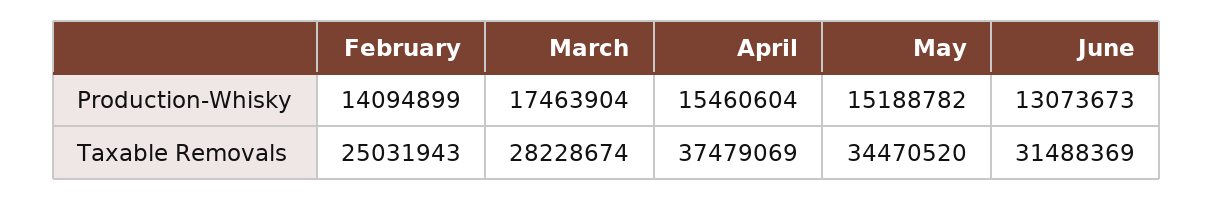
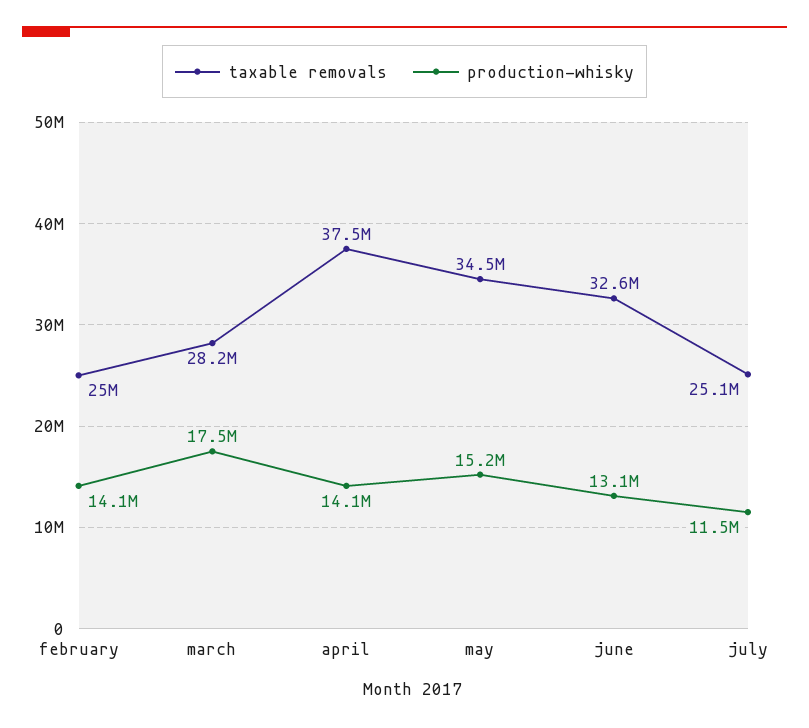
Production-Whisky, April: 15460604 -> 14100000
Taxable Removals, June: 31488369 -> 32600000
Taxable Removals, july: none -> 25100000
Production-Whisky, july: none -> 11500000

